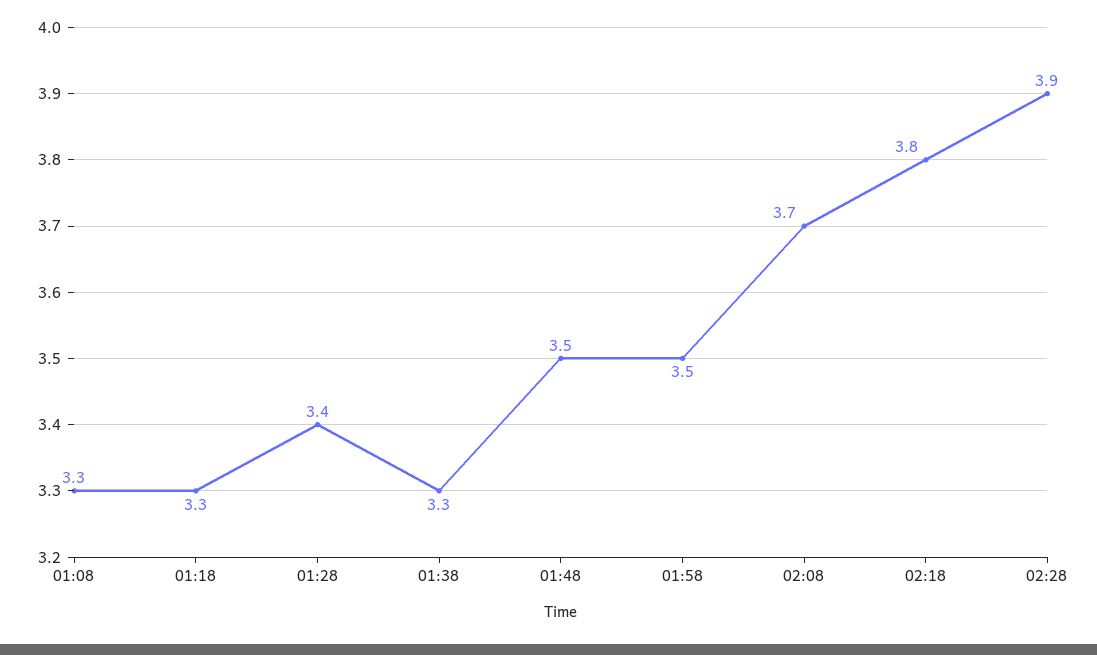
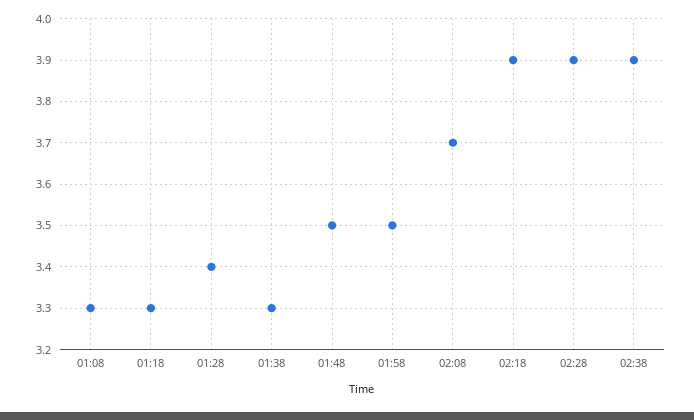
02:18: 3.8 -> 3.9
02:38: none -> 3.9

